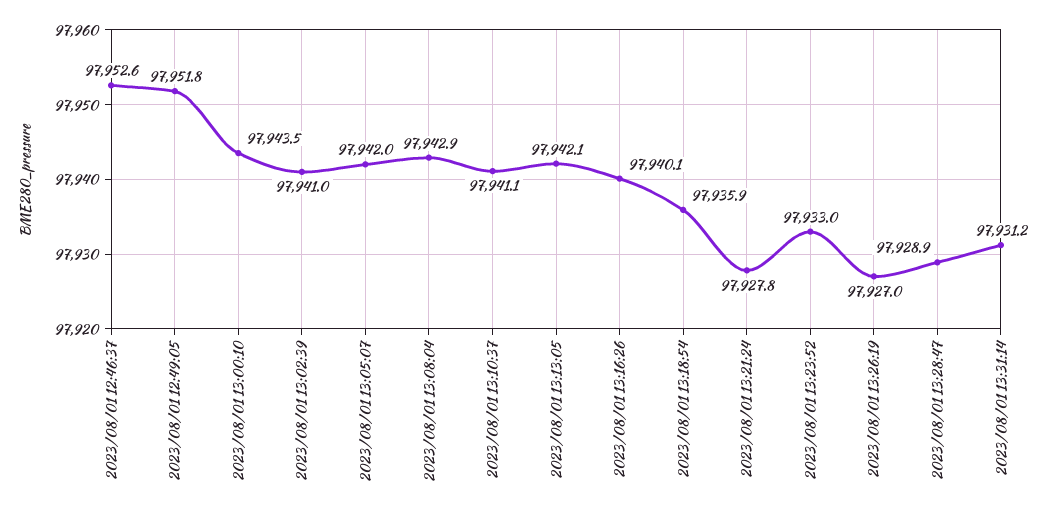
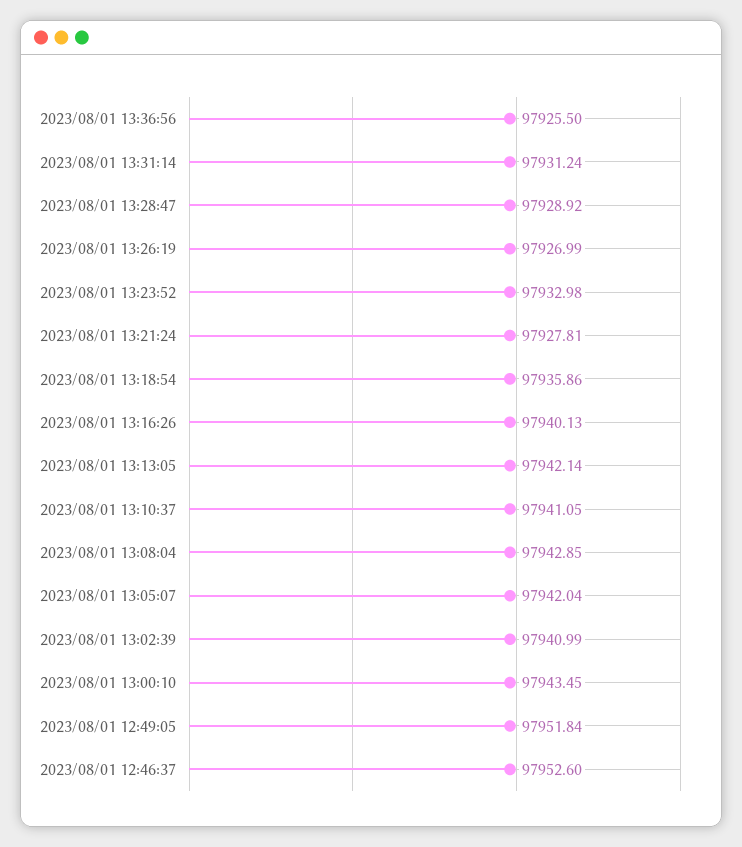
2023/08/01 13:36:56: none -> 97925.5

